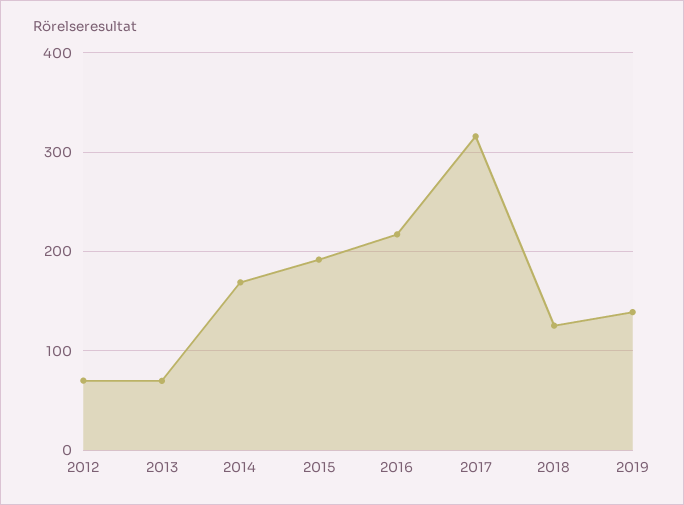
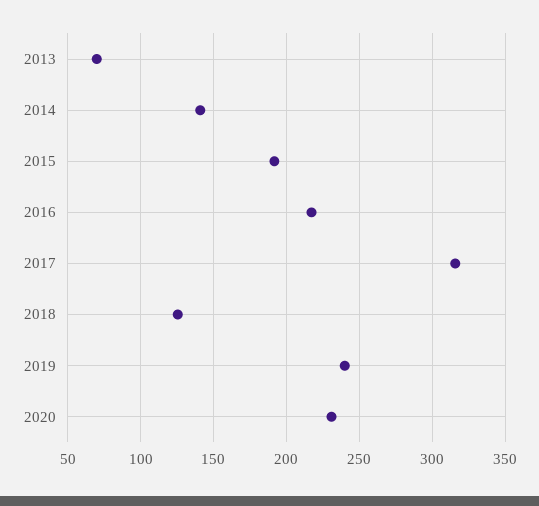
2012: 70 -> none
2014: 170 -> 140
2019: 140 -> 240
2020: none -> 230

